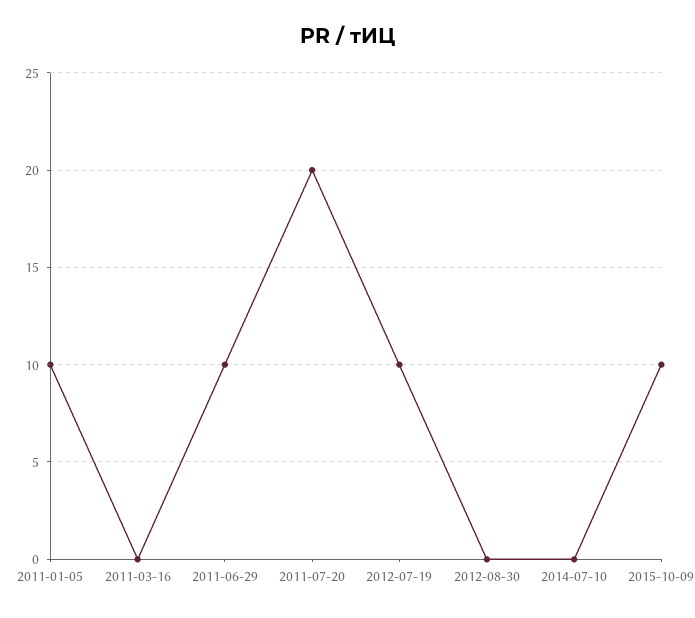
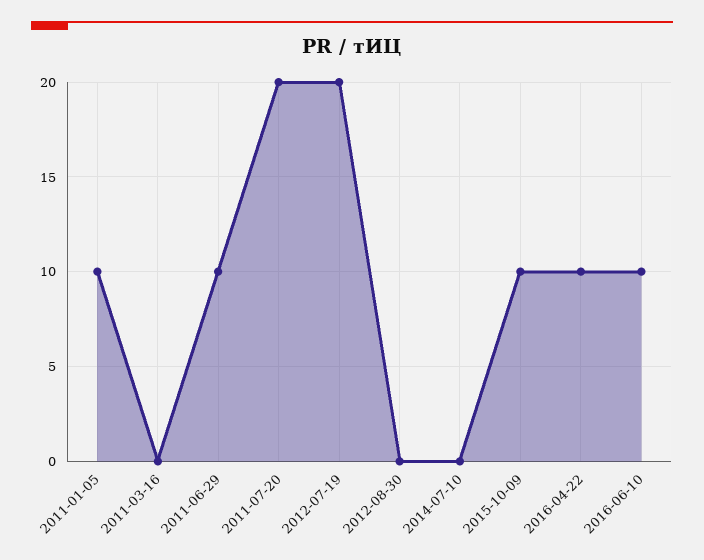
2012-07-19: 10 -> 20
2016-04-22: none -> 10
2016-06-10: none -> 10

